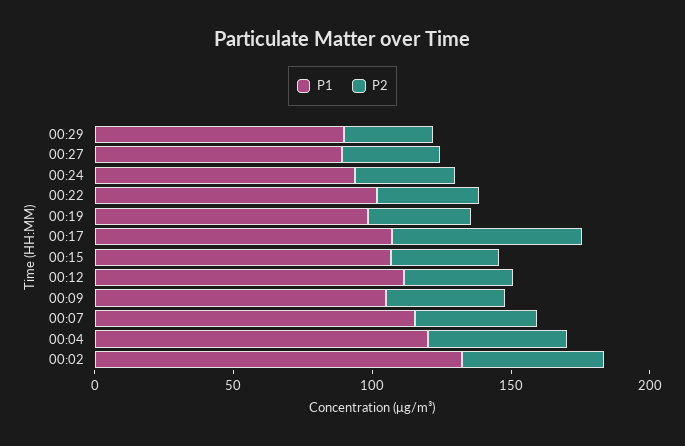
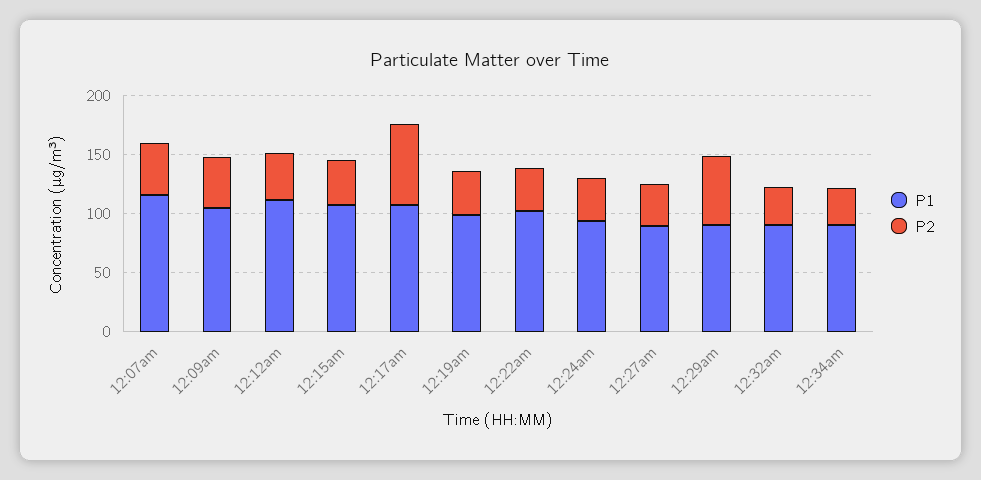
P2, 00:29: 30 -> 60
P1, 00:04: 120 -> none
P2, 00:04: 50 -> none
P1, 00:02: 130 -> none
P2, 00:02: 50 -> none
P1, 12:32am: none -> 90
P2, 12:32am: none -> 30
P1, 12:34am: none -> 90
P2, 12:34am: none -> 30

